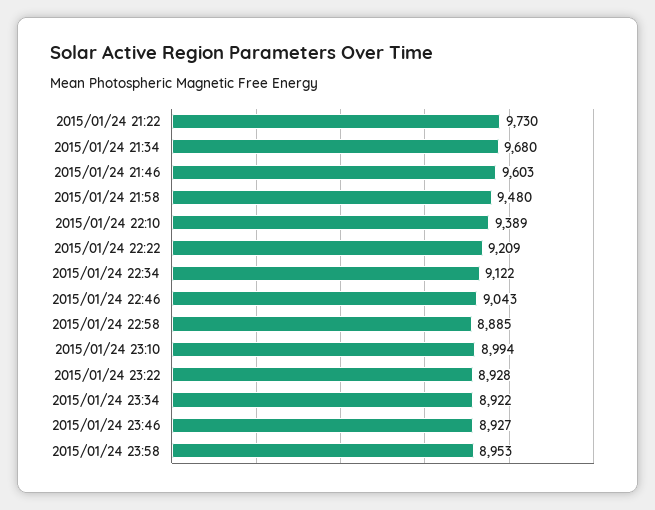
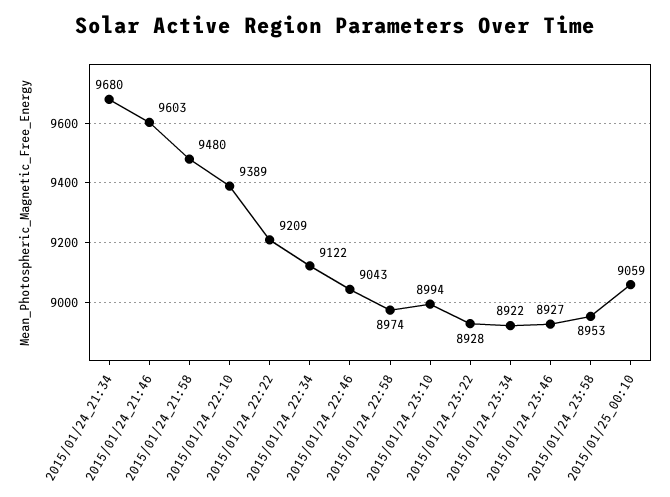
2015/01/24 21:22: 9730 -> none
2015/01/24 22:58: 8885 -> 8974
2015/01/25_00:10: none -> 9059

